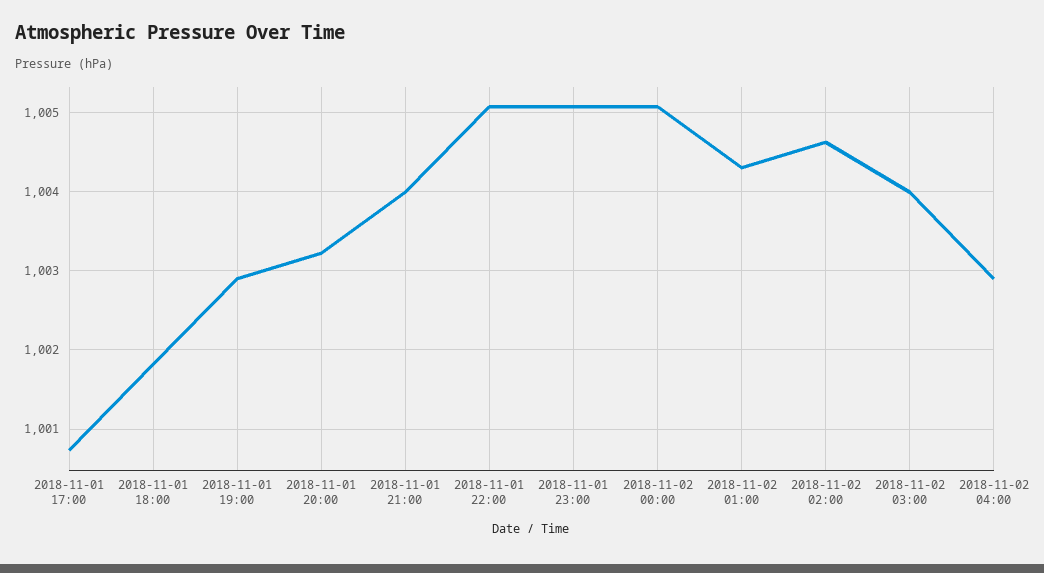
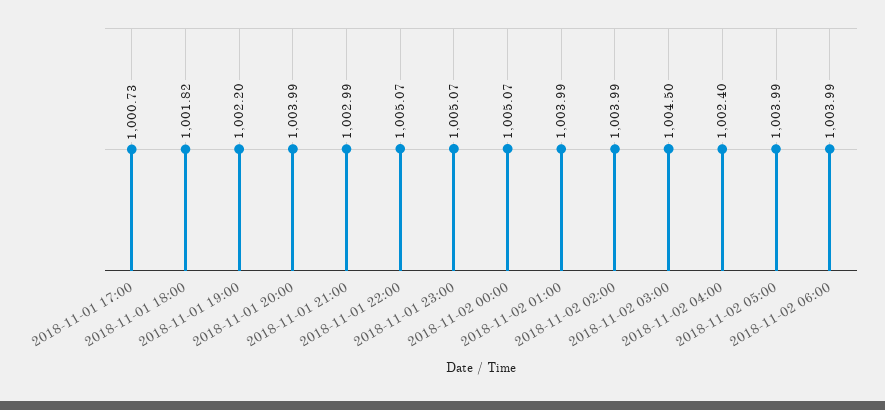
2018-11-01 19:00: 1002.9 -> 1002.2
2018-11-01 20:00: 1003.2 -> 1003.99
2018-11-01 21:00: 1004 -> 1002.99
2018-11-02 01:00: 1004.3 -> 1003.99
2018-11-02 02:00: 1004.6 -> 1003.99
2018-11-02 03:00: 1004 -> 1004.5
2018-11-02 04:00: 1002.9 -> 1002.4
2018-11-02 05:00: none -> 1003.99
2018-11-02 06:00: none -> 1003.99

